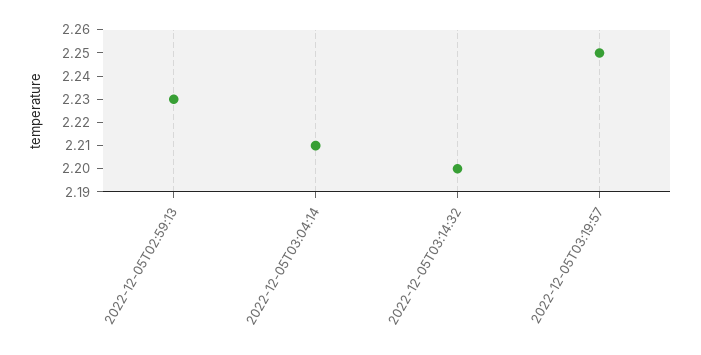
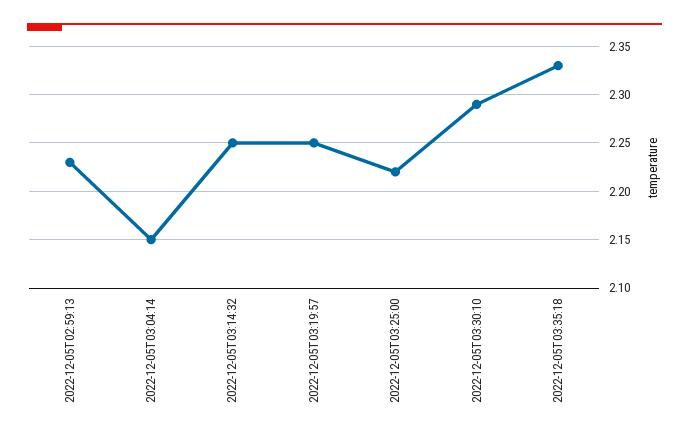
2022-12-05T03:04:14: 2.21 -> 2.15
2022-12-05T03:14:32: 2.2 -> 2.25
2022-12-05T03:25:00: none -> 2.22
2022-12-05T03:30:10: none -> 2.29
2022-12-05T03:35:18: none -> 2.33

